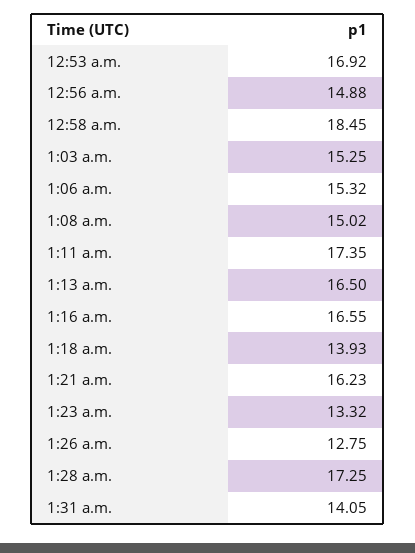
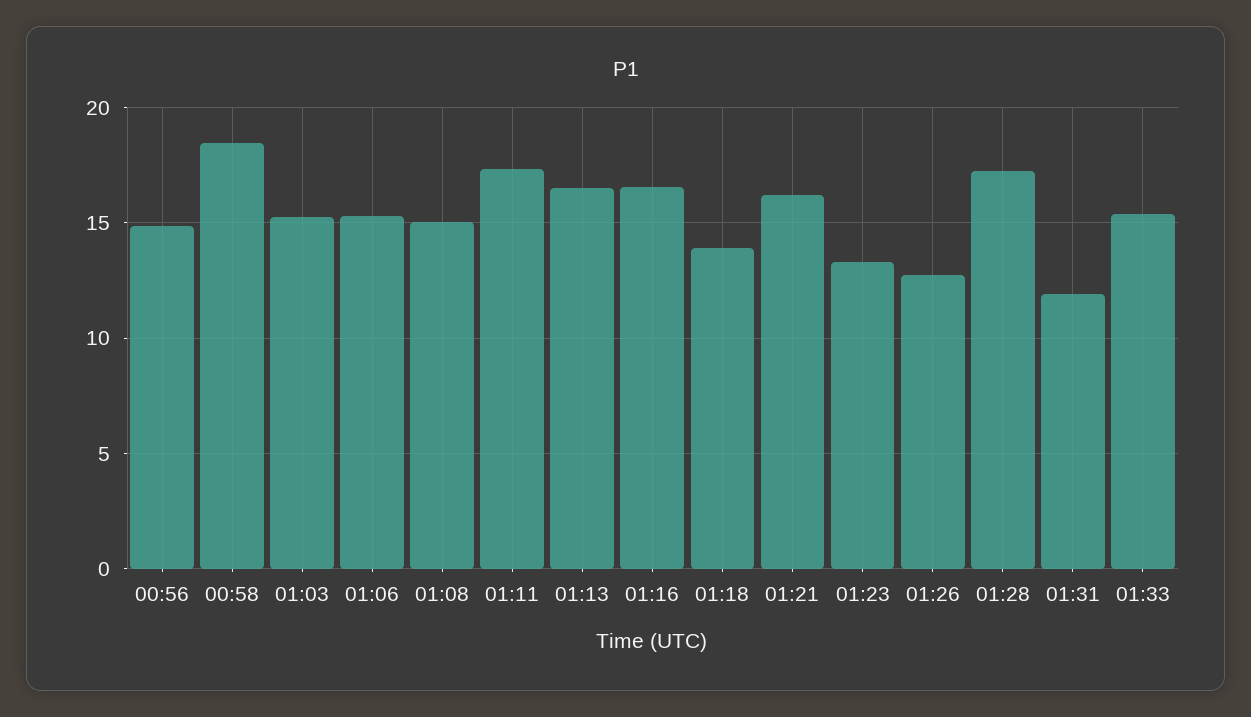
12:53 a.m.: 16.92 -> none
1:31 a.m.: 14.05 -> 12
01:33: none -> 15.5

